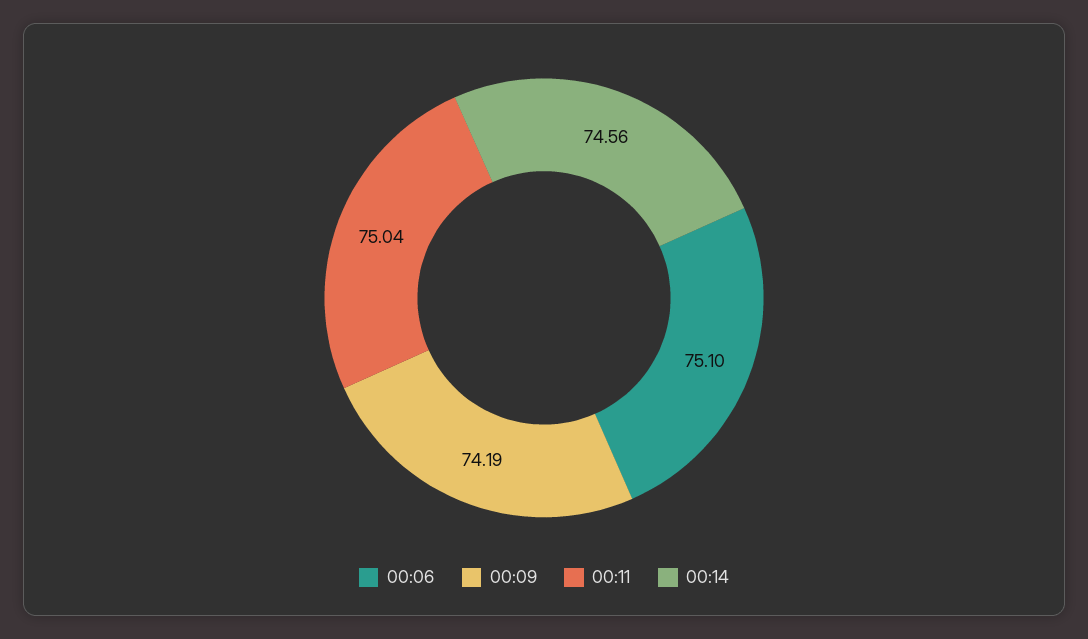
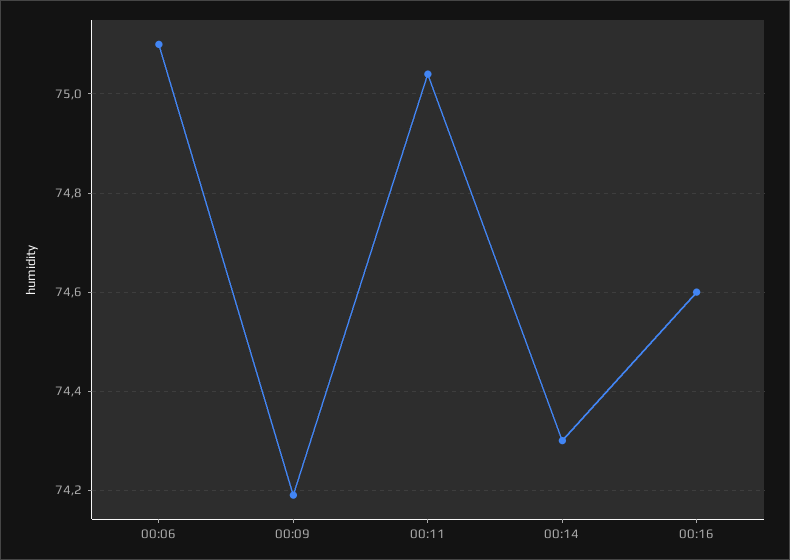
00:14: 74.56 -> 74.3
00:16: none -> 74.6

